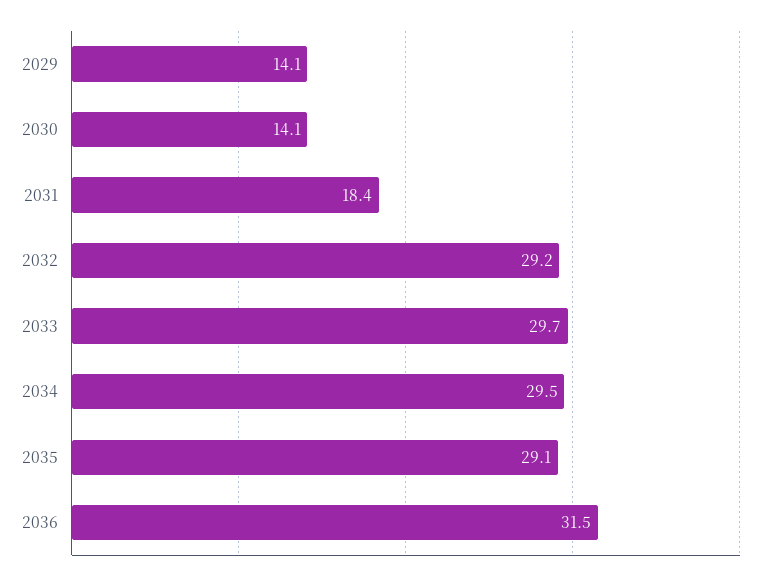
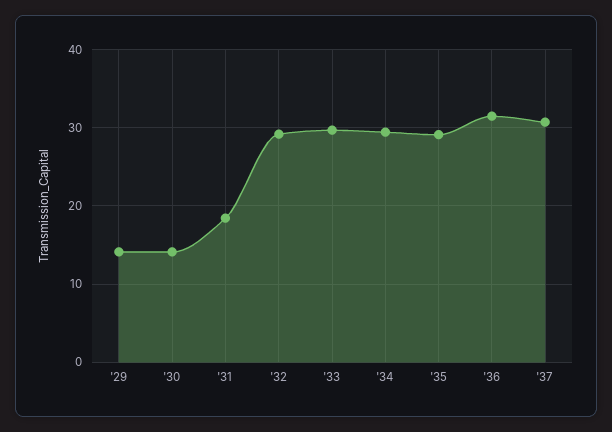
'37: none -> 31

